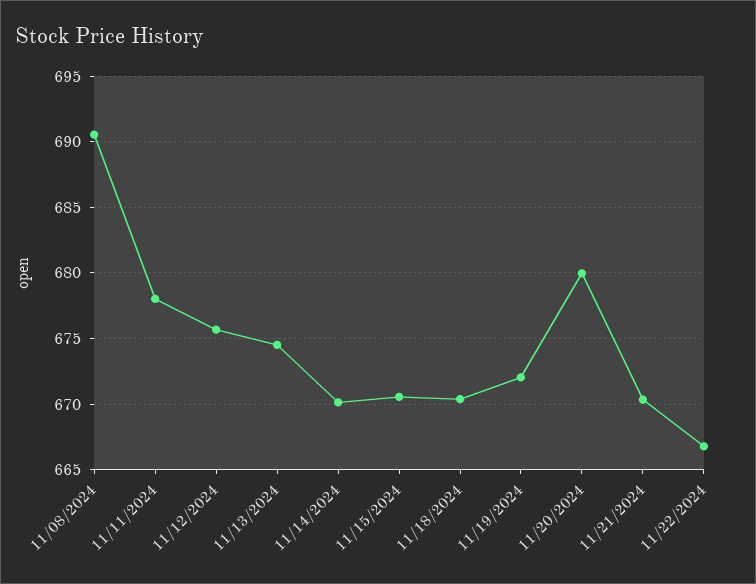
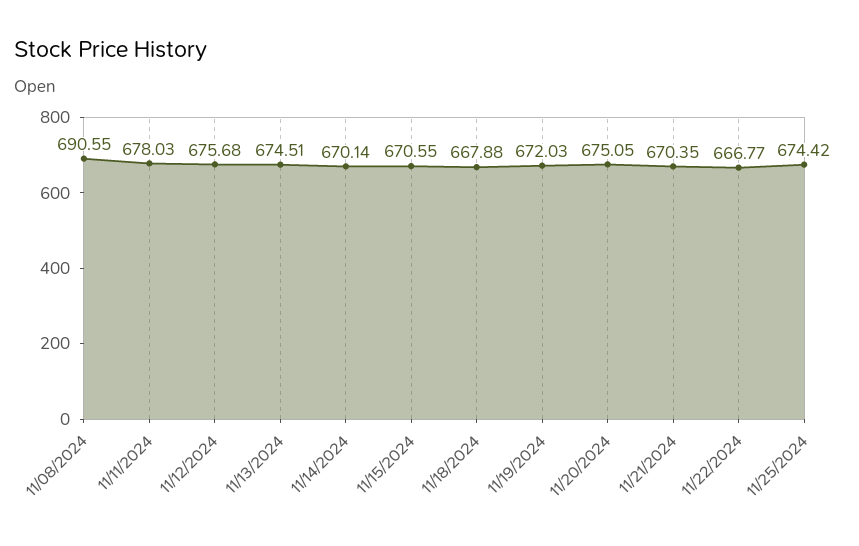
11/18/2024: 670.5 -> 667.88
11/20/2024: 680 -> 675.05
11/25/2024: none -> 674.42

